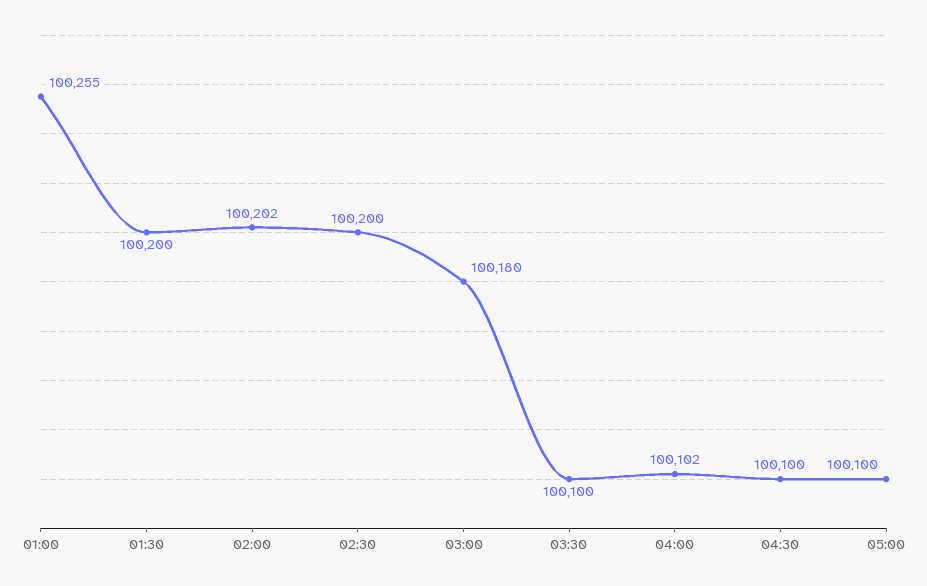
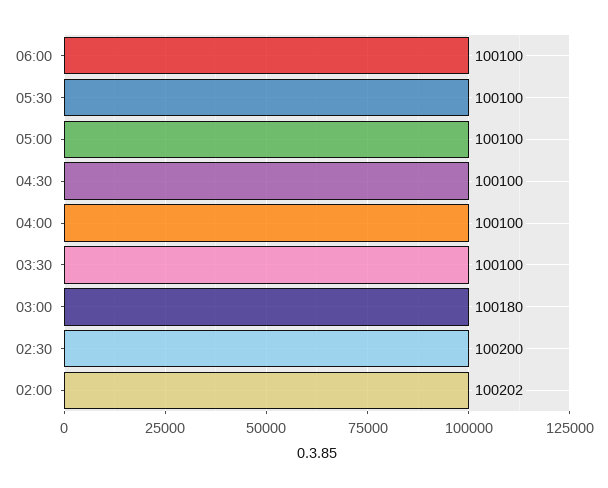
01:00: 100255 -> none
01:30: 100200 -> none
04:00: 100102 -> 100100
06:00: none -> 100100
05:30: none -> 100100

